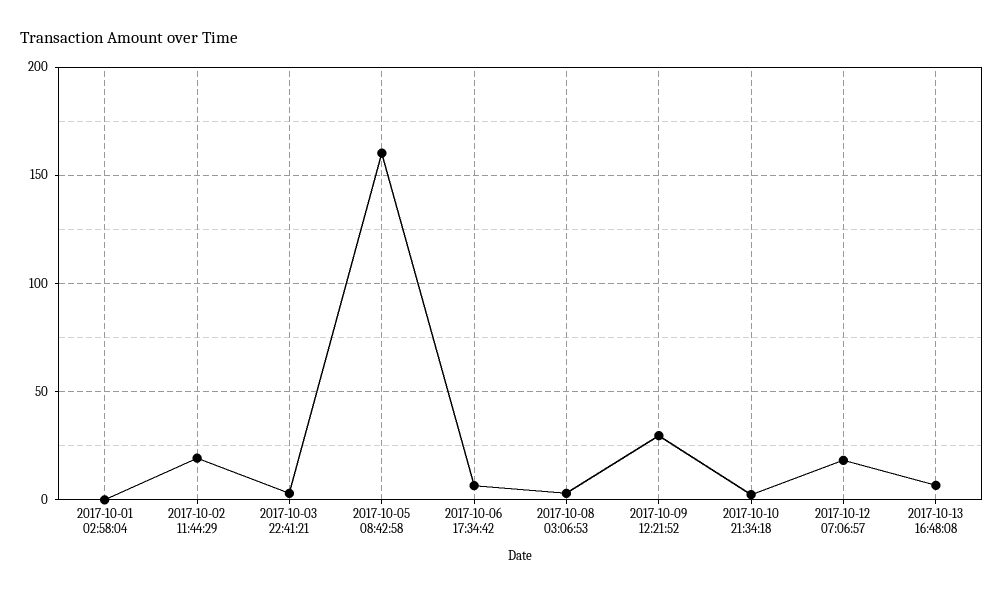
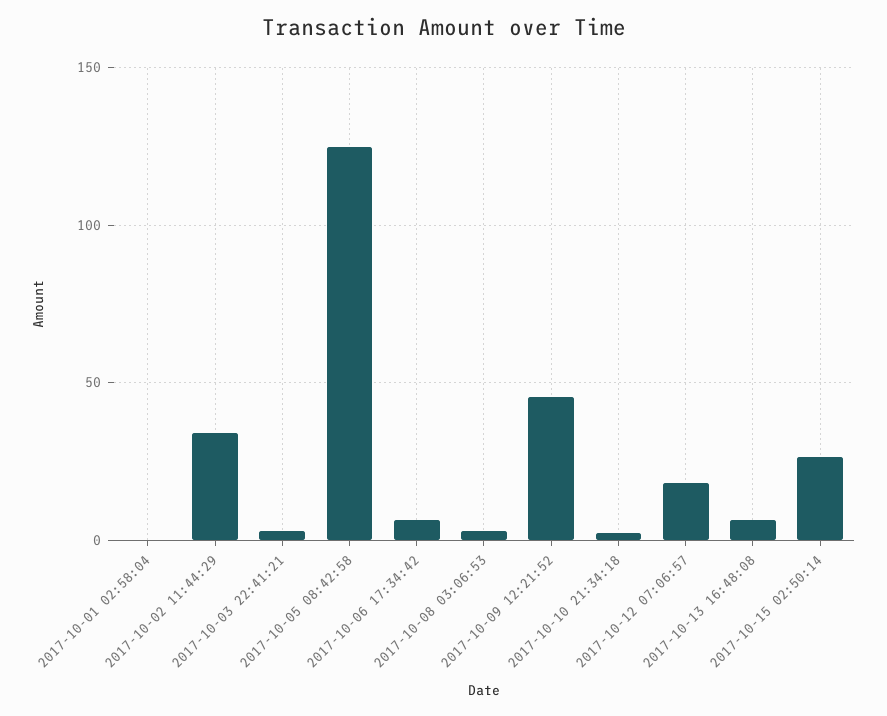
2017-10-02 11:44:29: 20 -> 35
2017-10-05 08:42:58: 160 -> 125
2017-10-09 12:21:52: 30 -> 45
2017-10-15 02:50:14: none -> 25

